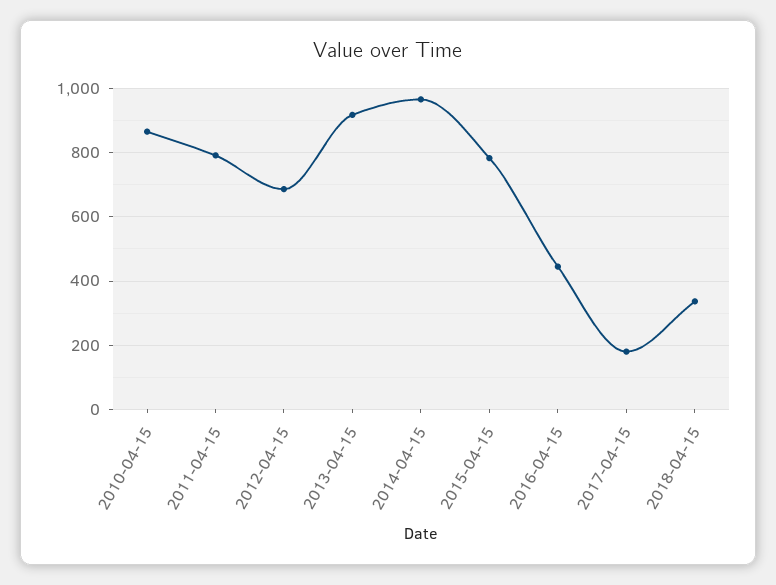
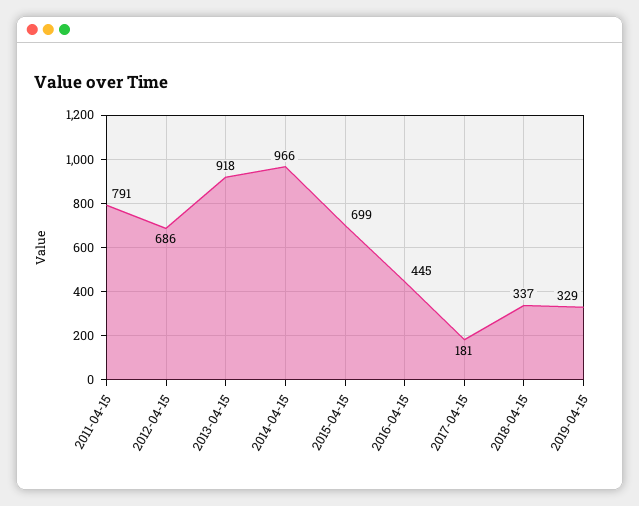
2010-04-15: 860 -> none
2015-04-15: 780 -> 699
2019-04-15: none -> 329

